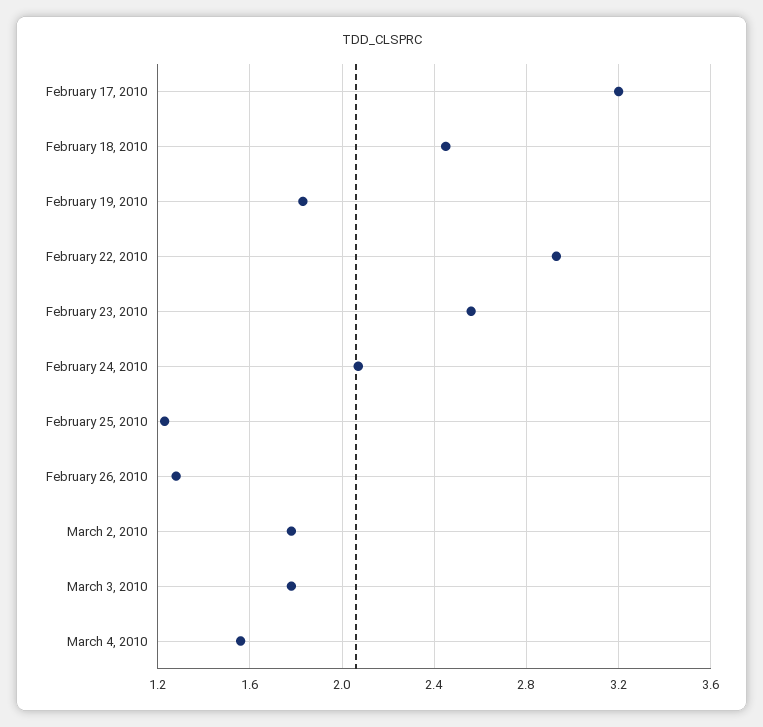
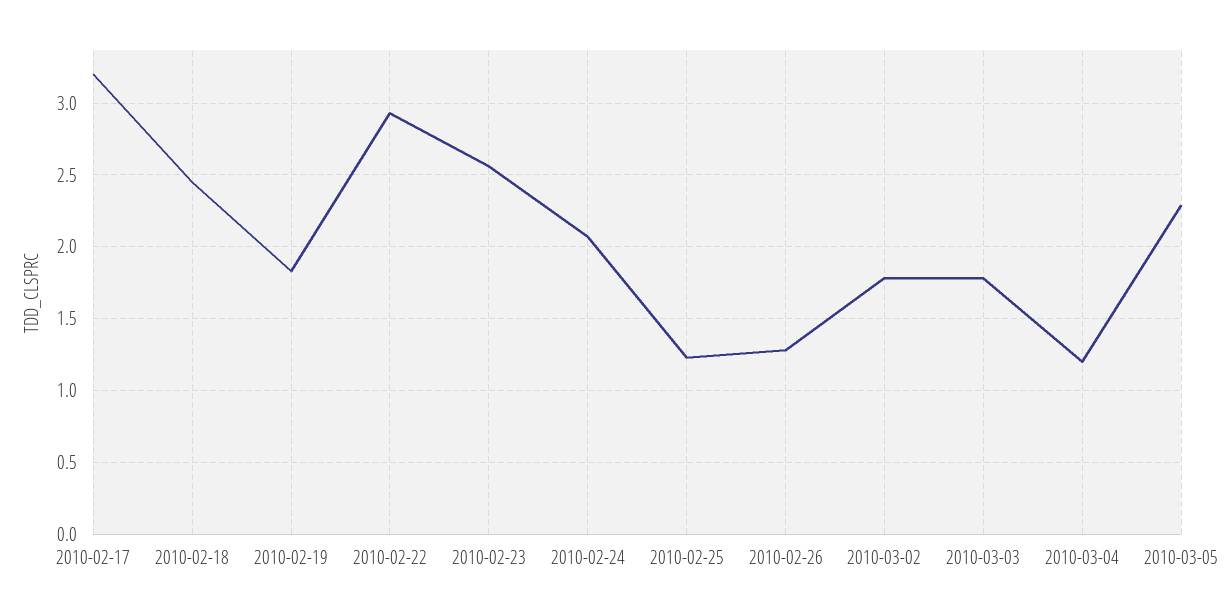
March 4, 2010: 1.55 -> 1.2
2010-03-05: none -> 2.3

